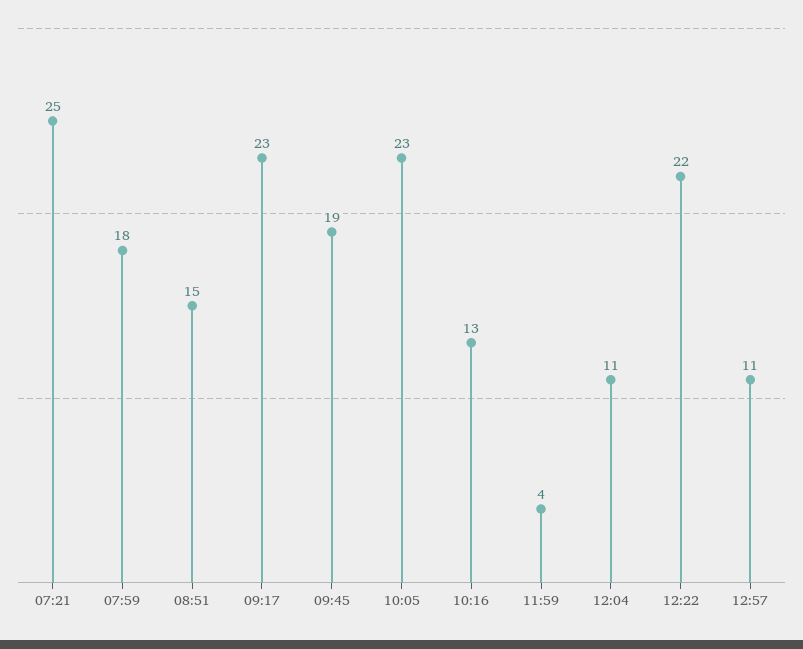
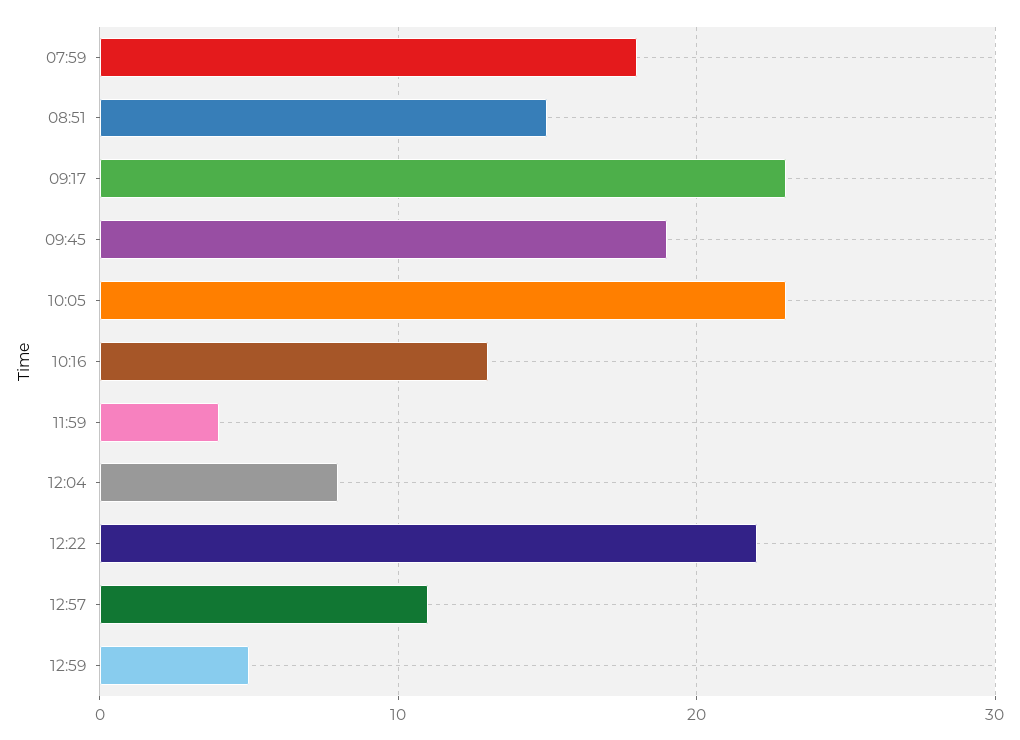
07:21: 25 -> none
12:04: 11 -> 8
12:59: none -> 5

